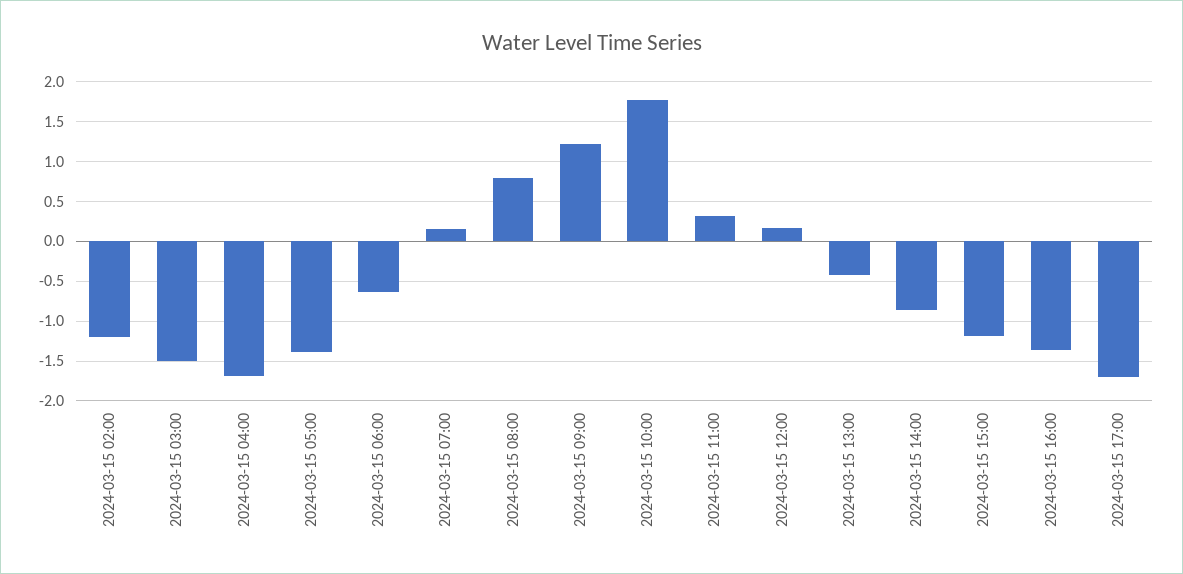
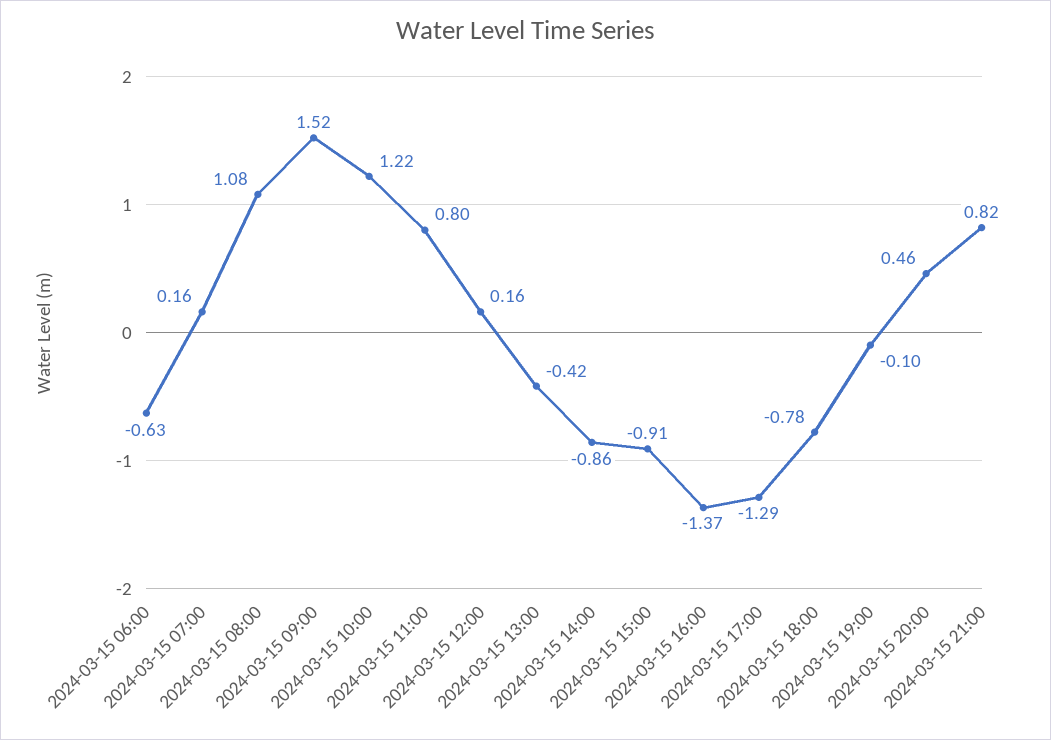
2024-03-15 02:00: -1.2 -> none
2024-03-15 03:00: -1.5 -> none
2024-03-15 04:00: -1.7 -> none
2024-03-15 05:00: -1.4 -> none
2024-03-15 08:00: 0.8 -> 1.08
2024-03-15 09:00: 1.2 -> 1.52
2024-03-15 10:00: 1.8 -> 1.22
2024-03-15 11:00: 0.3 -> 0.8
2024-03-15 15:00: -1.2 -> -0.91
2024-03-15 17:00: -1.7 -> -1.29
2024-03-15 18:00: none -> -0.78
2024-03-15 19:00: none -> -0.1
2024-03-15 20:00: none -> 0.46
2024-03-15 21:00: none -> 0.82

